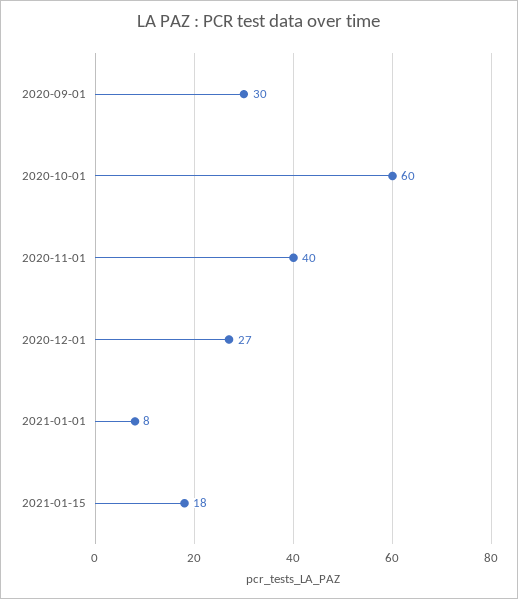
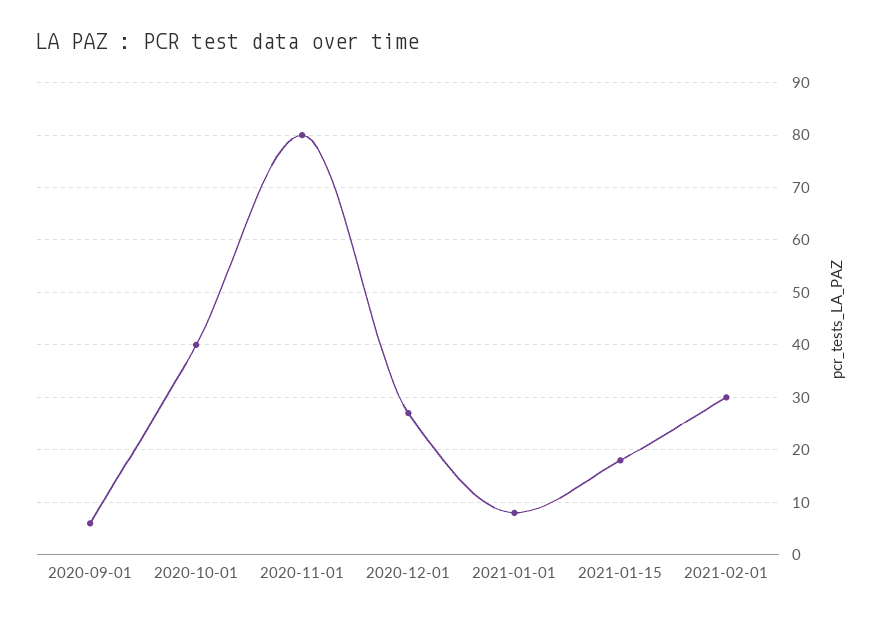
2020-09-01: 30 -> 5
2020-10-01: 60 -> 40
2020-11-01: 40 -> 80
2021-02-01: none -> 30

